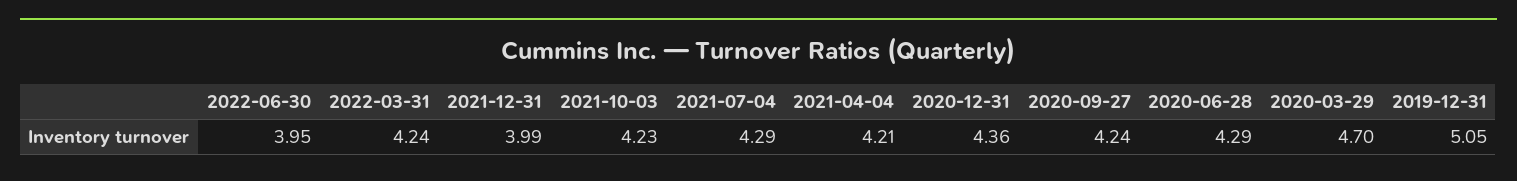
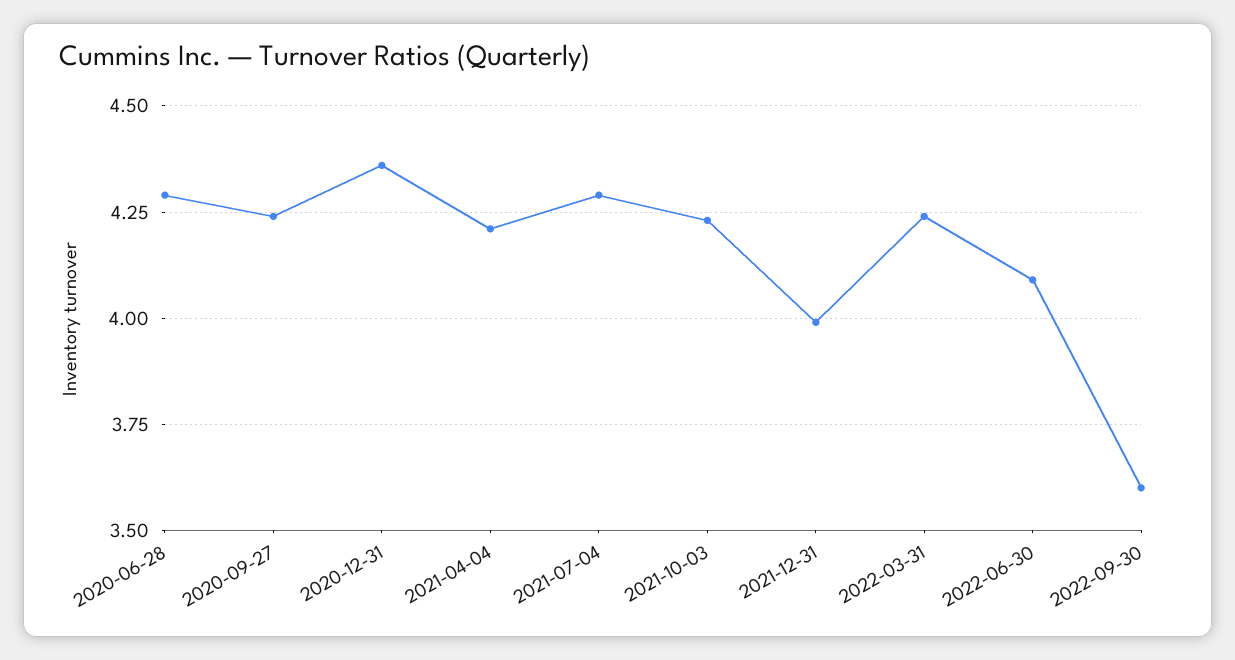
2022-06-30: 3.95 -> 4.1
2020-03-29: 4.7 -> none
2019-12-31: 5.05 -> none
2022-09-30: none -> 3.6

